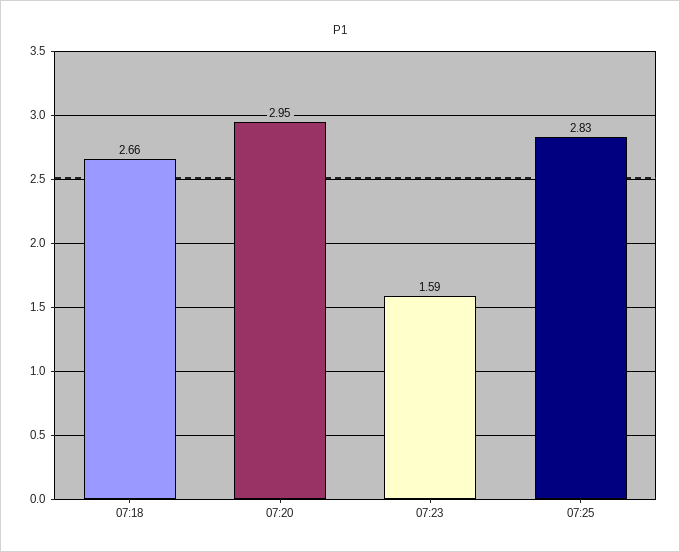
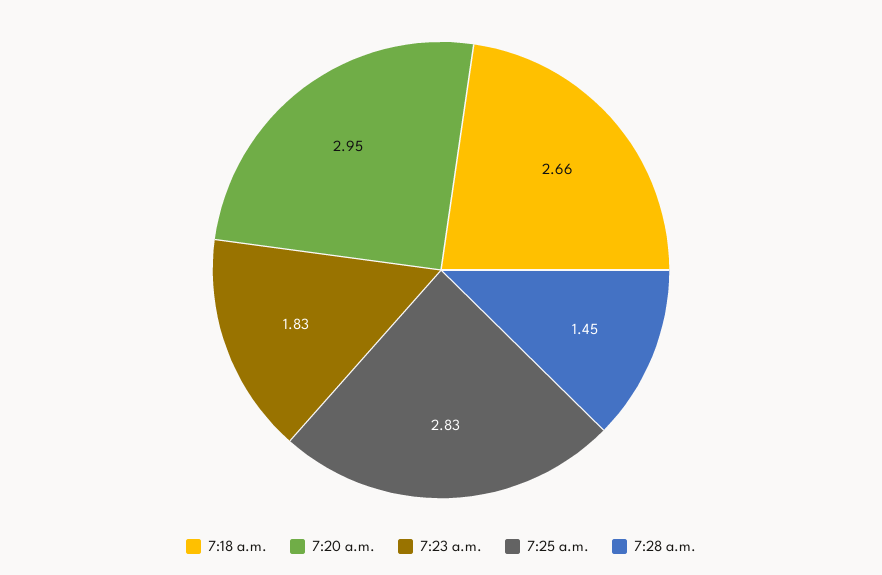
07:23: 1.59 -> 1.83
7:28 a.m.: none -> 1.45

